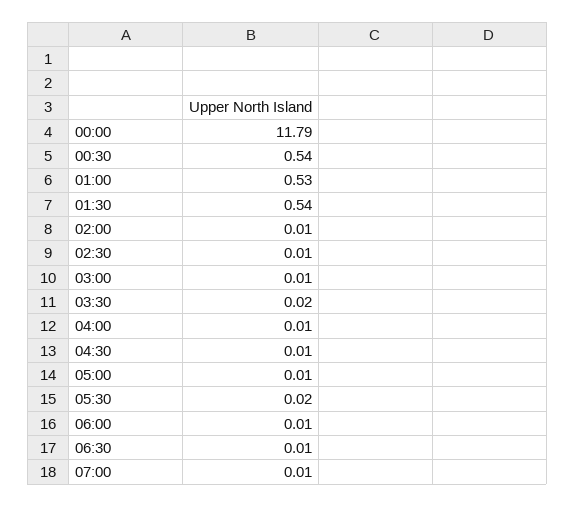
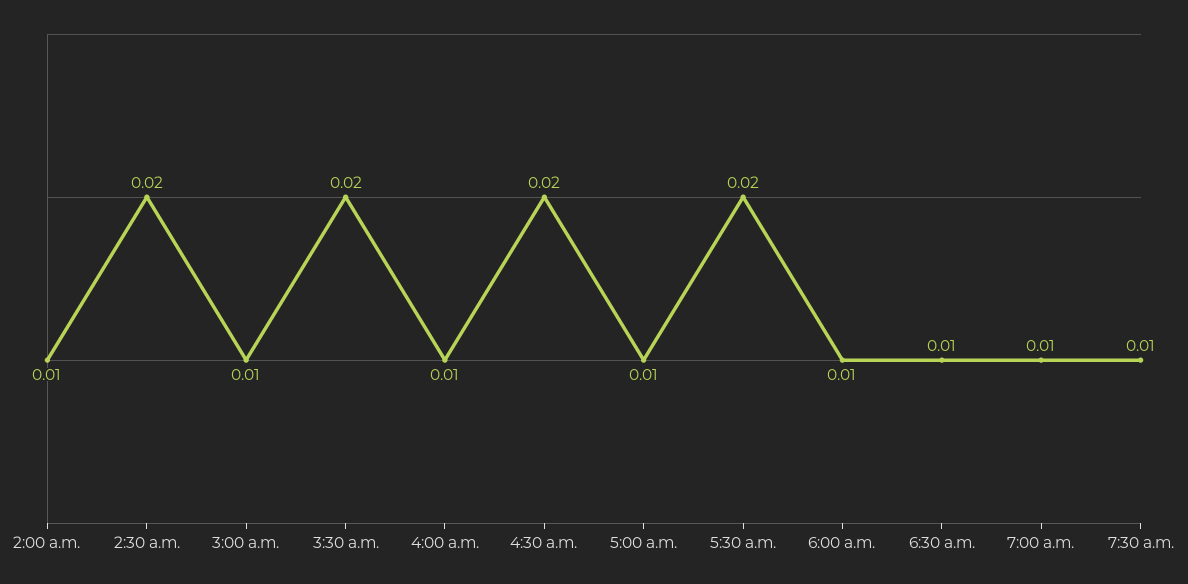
00:00: 11.79 -> none
00:30: 0.54 -> none
01:00: 0.53 -> none
01:30: 0.54 -> none
02:30: 0.01 -> 0.02
04:30: 0.01 -> 0.02
7:30 a.m.: none -> 0.01

